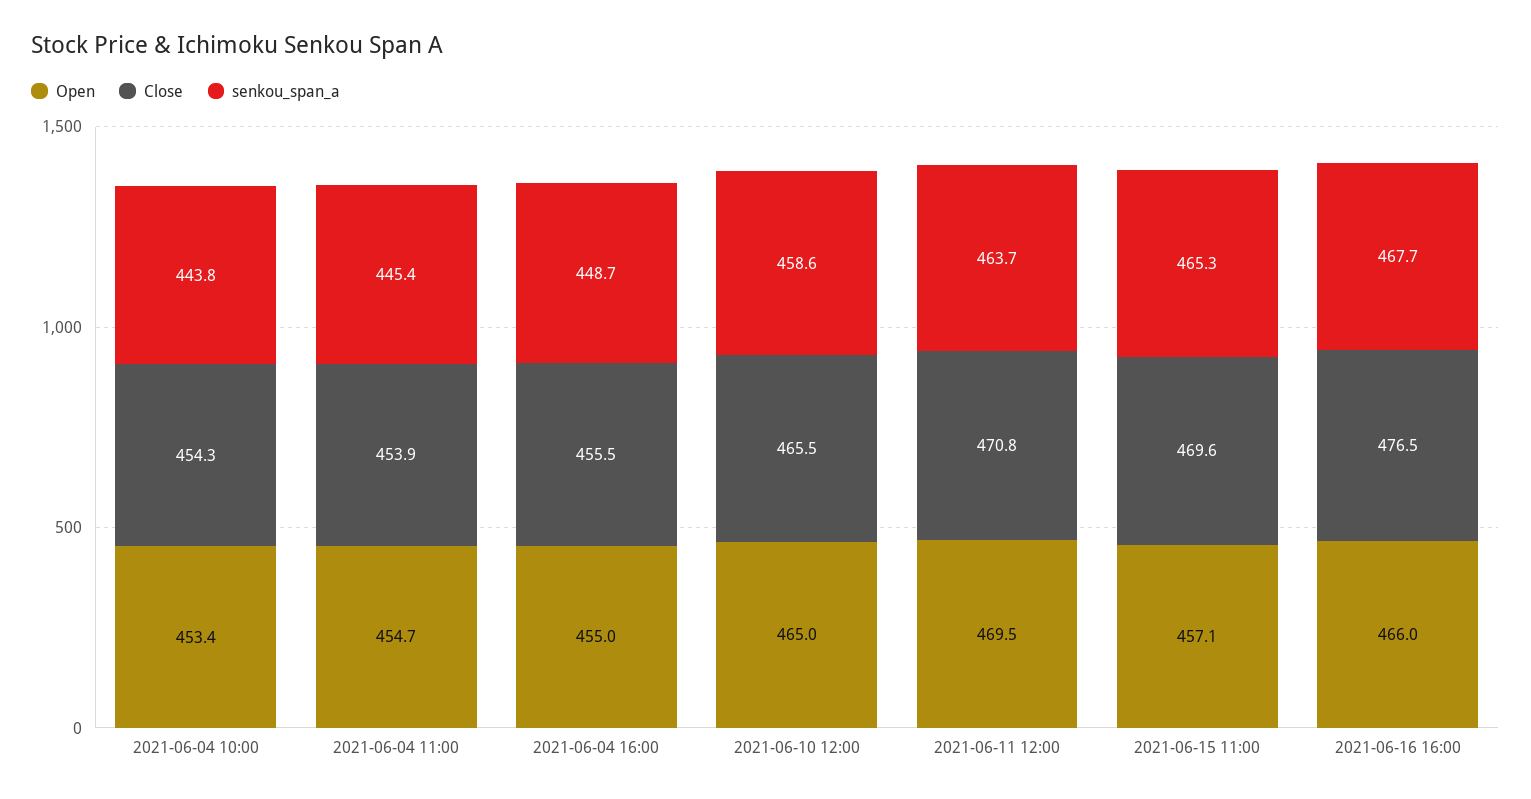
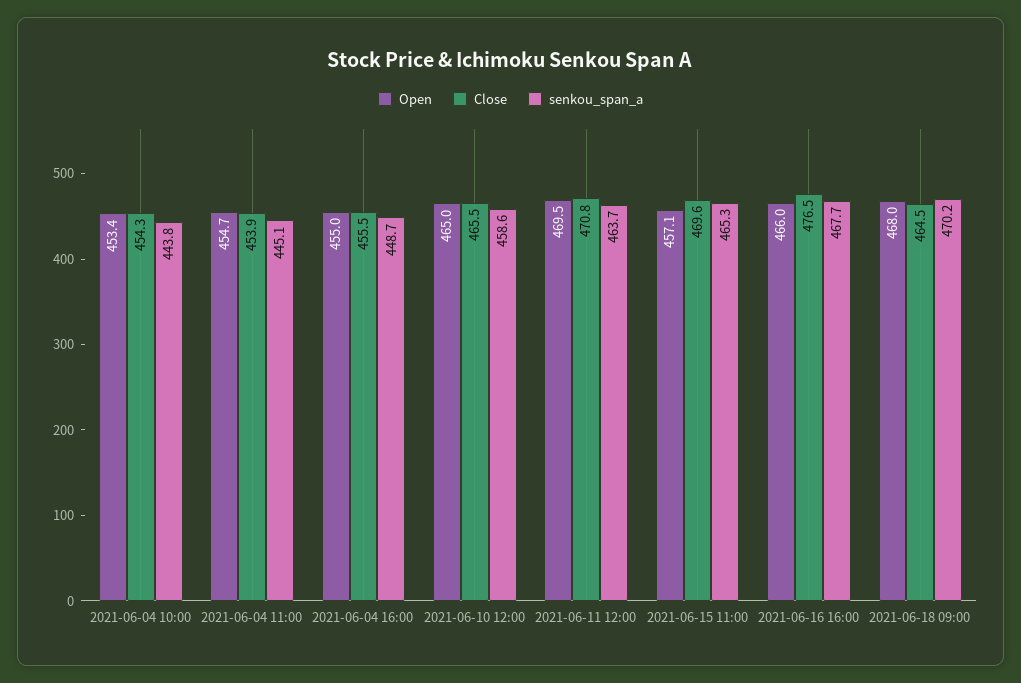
senkou_span_a, 2021-06-04 11:00: 445.4 -> 445.1
Open, 2021-06-18 09:00: none -> 468
Close, 2021-06-18 09:00: none -> 464.5
senkou_span_a, 2021-06-18 09:00: none -> 470.2

